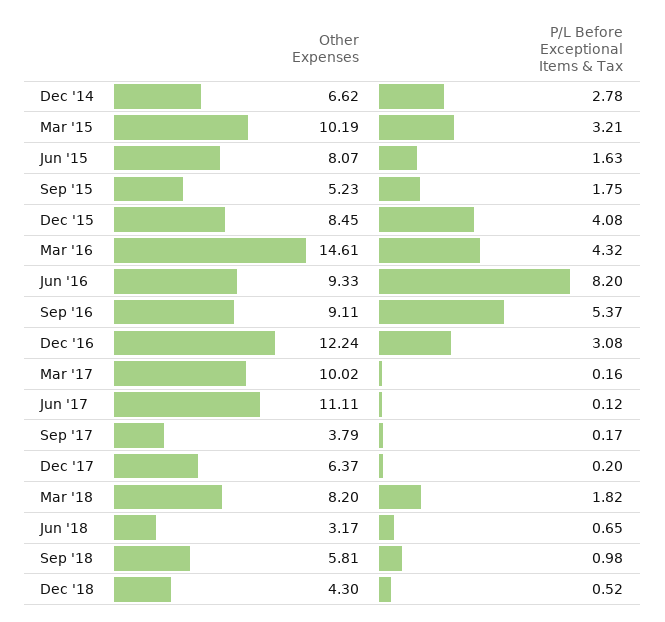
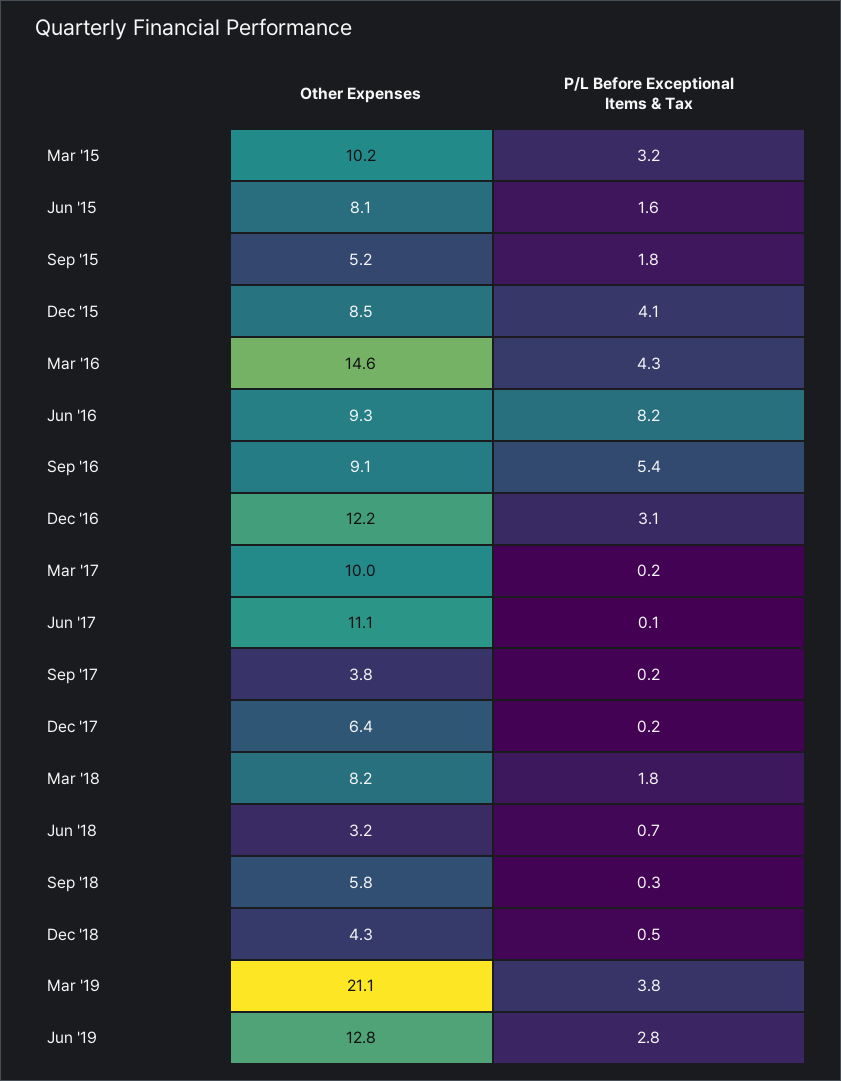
Other Expenses, Dec '14: 6.62 -> none
P/L Before Exceptional Items & Tax, Dec '14: 2.78 -> none
P/L Before Exceptional Items & Tax, Sep '18: 0.98 -> 0.3
Other Expenses, Mar '19: none -> 21.1
P/L Before Exceptional Items & Tax, Mar '19: none -> 3.8
Other Expenses, Jun '19: none -> 12.8
P/L Before Exceptional Items & Tax, Jun '19: none -> 2.8

